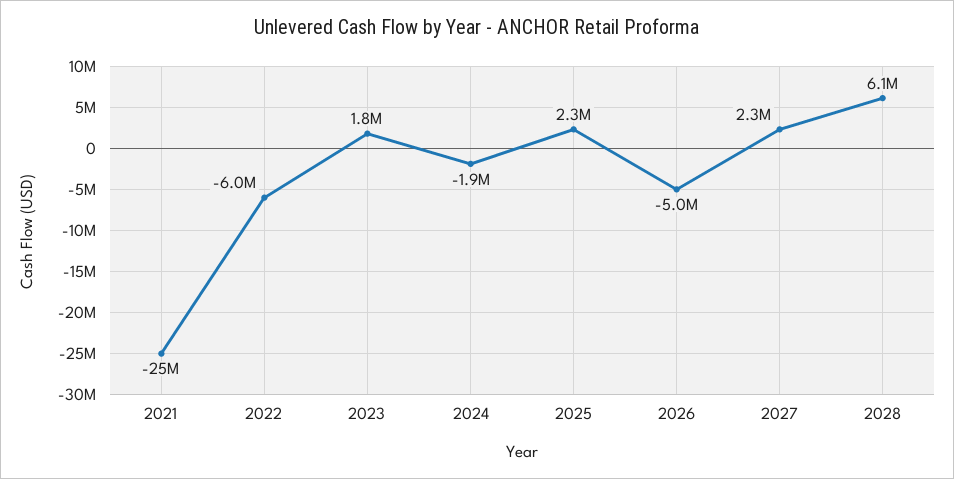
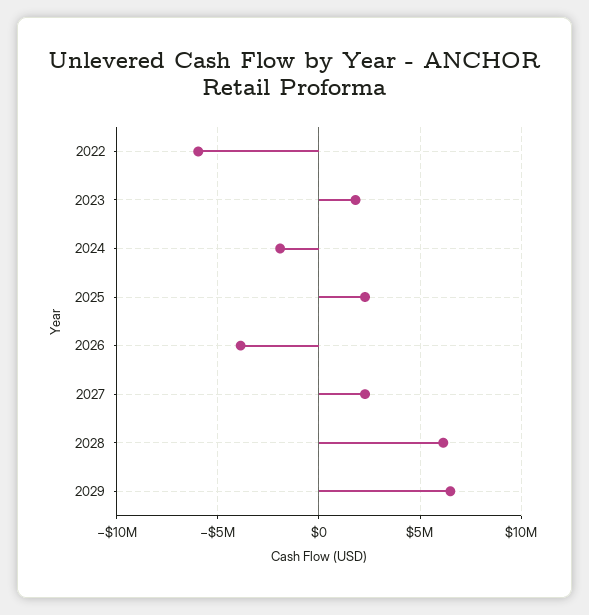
2021: -25000000 -> none
2026: -5000000 -> -4000000
2029: none -> 6500000

